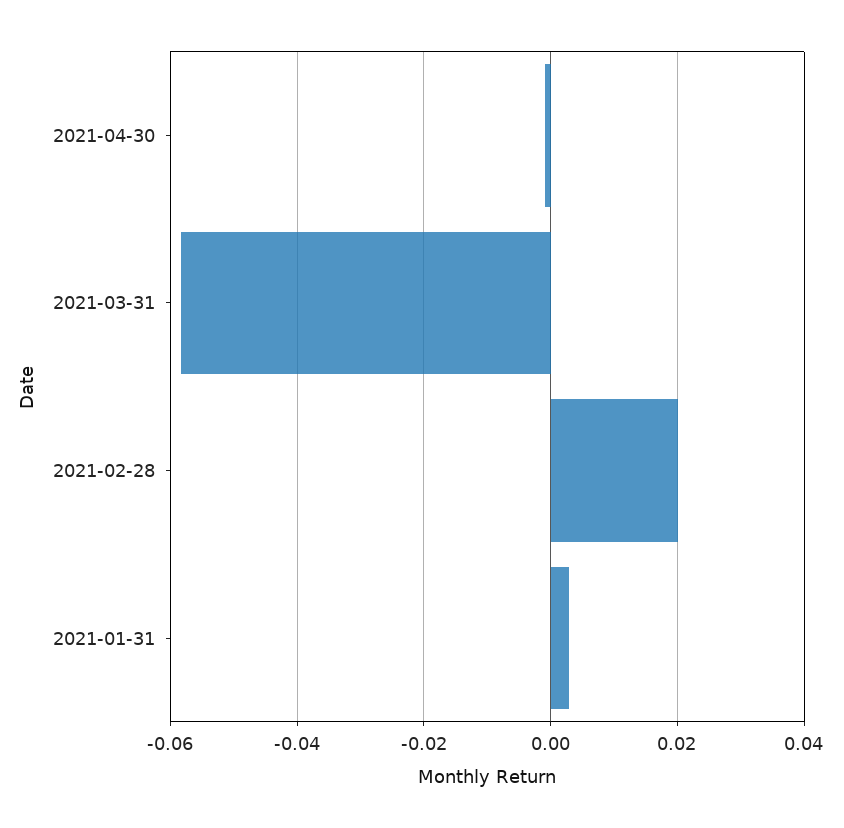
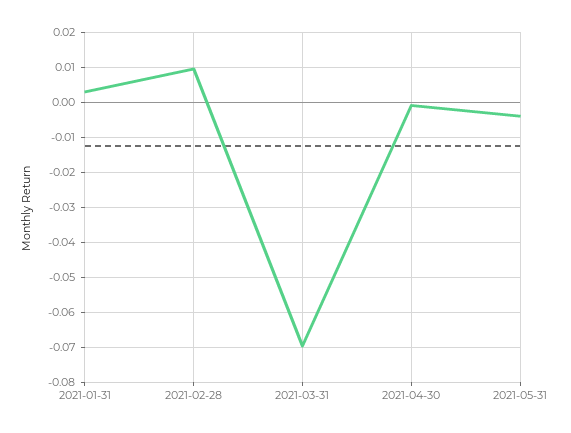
2021-03-31: -0.058 -> -0.07
2021-02-28: 0.02 -> 0.01
2021-05-31: none -> -0.004

